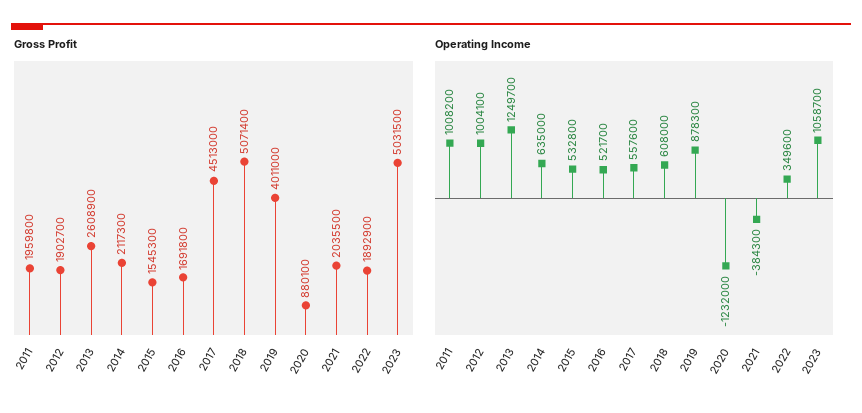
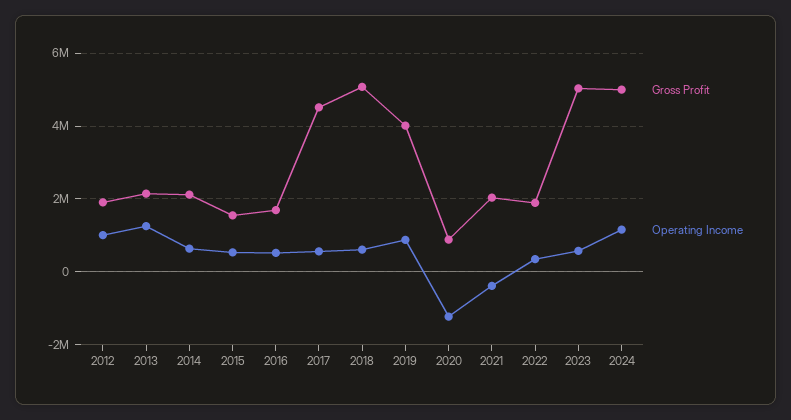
Gross Profit, 2011: 1959800 -> none
Gross Profit, 2013: 2608900 -> 2200000
Operating Income, 2011: 1008200 -> none
Operating Income, 2023: 1058700 -> 600000
Gross Profit, 2024: none -> 5000000
Operating Income, 2024: none -> 1200000

